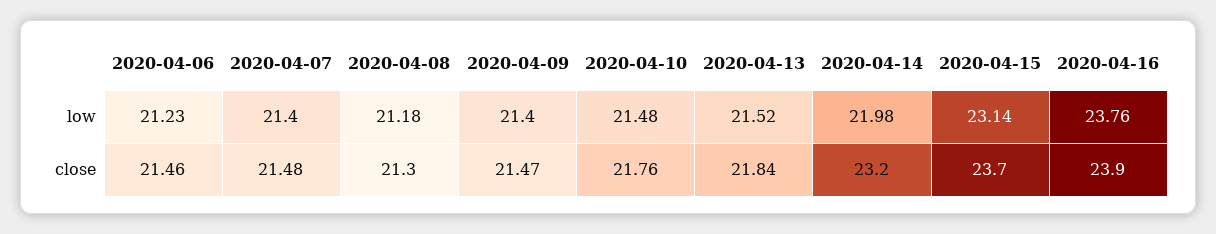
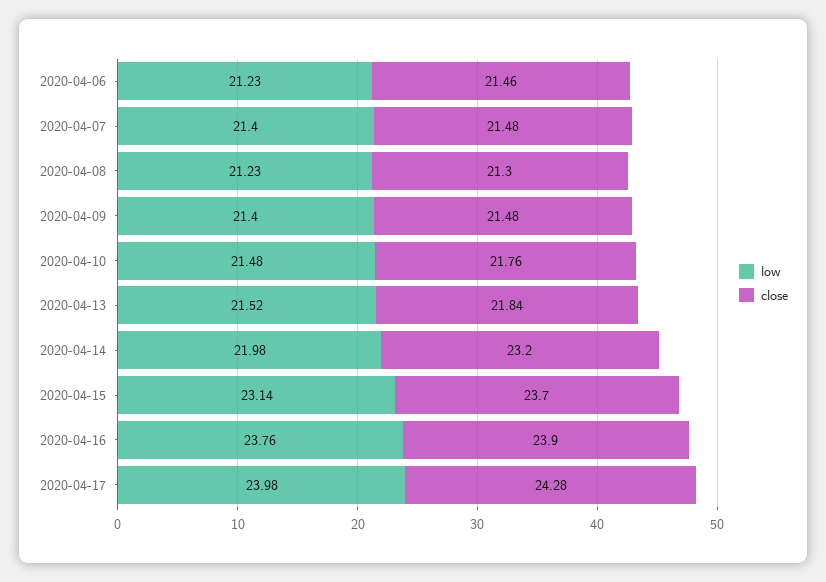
low, 2020-04-08: 21.18 -> 21.23
close, 2020-04-09: 21.47 -> 21.48
low, 2020-04-17: none -> 23.98
close, 2020-04-17: none -> 24.28

